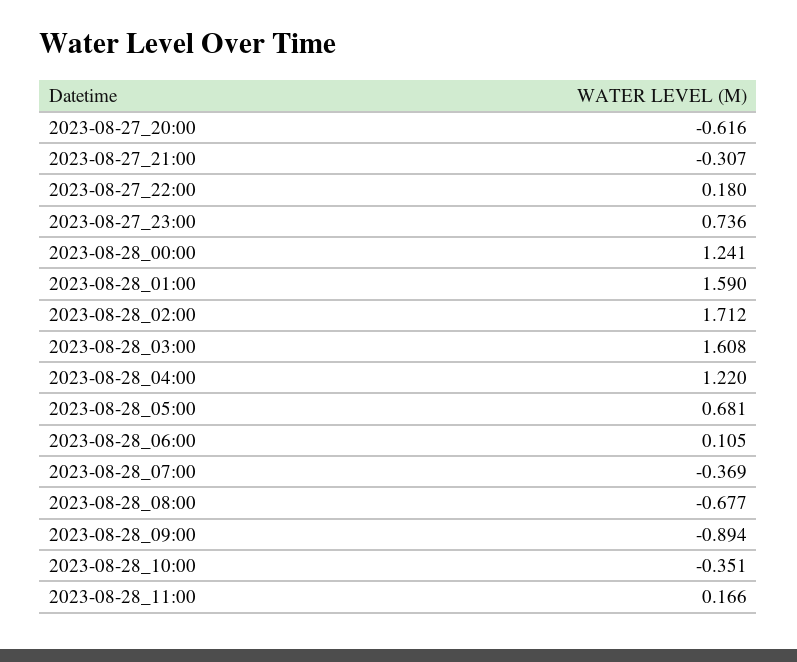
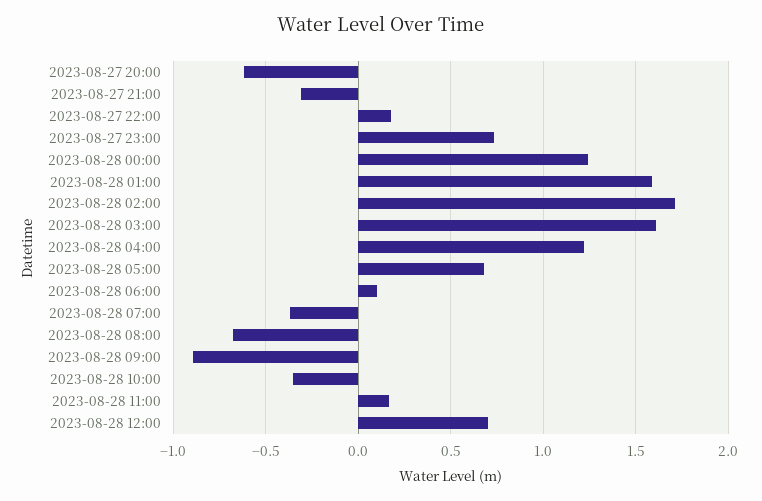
2023-08-28 12:00: none -> 0.7

